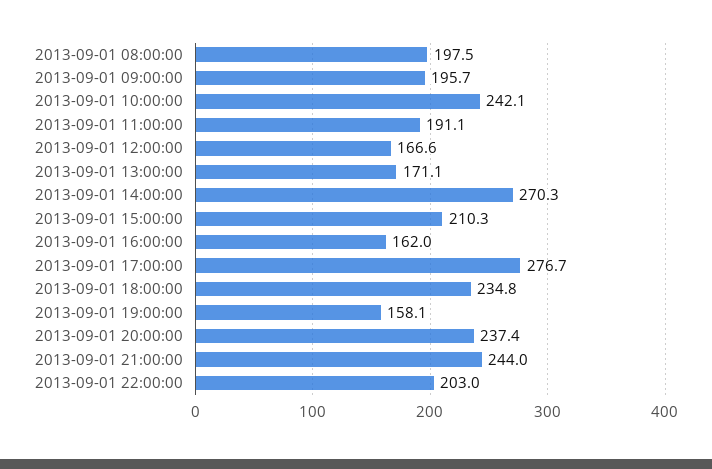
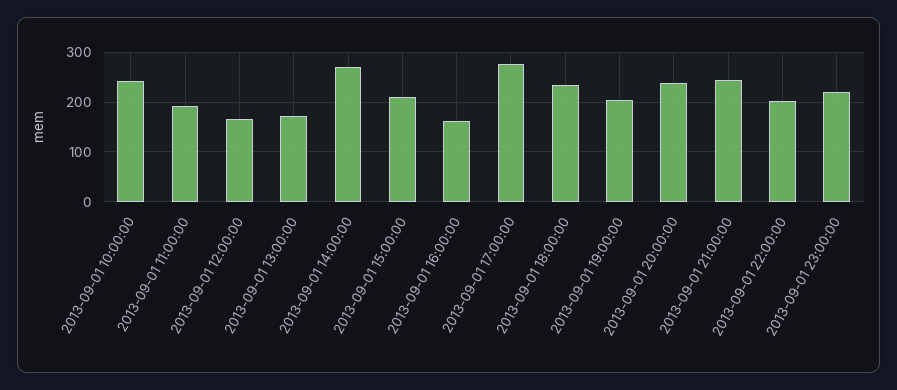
2013-09-01 08:00:00: 197.5 -> none
2013-09-01 09:00:00: 195.7 -> none
2013-09-01 19:00:00: 158.1 -> 200
2013-09-01 23:00:00: none -> 220

